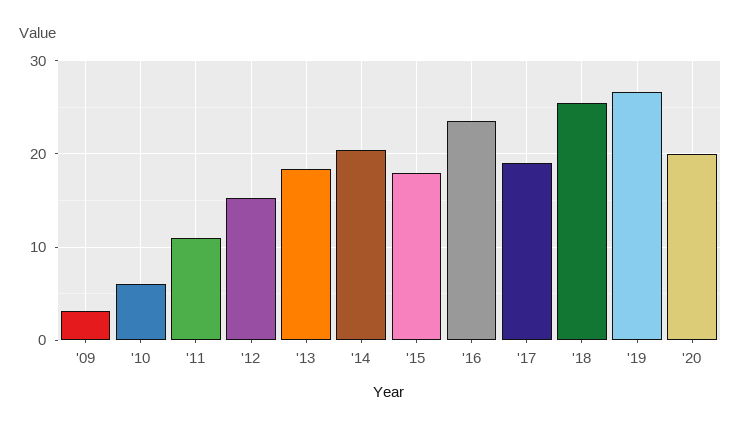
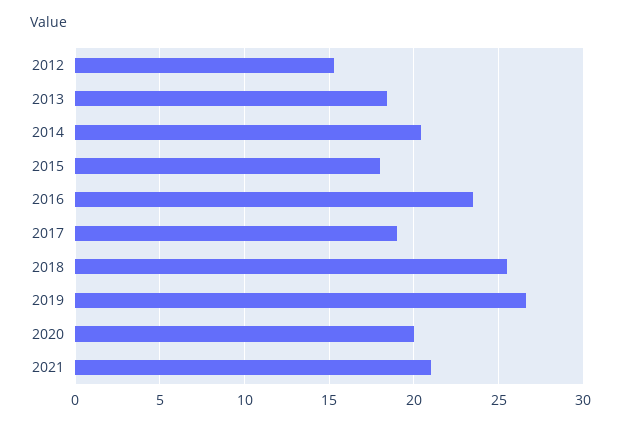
'09: 3 -> none
'10: 6 -> none
'11: 11 -> none
2021: none -> 21

